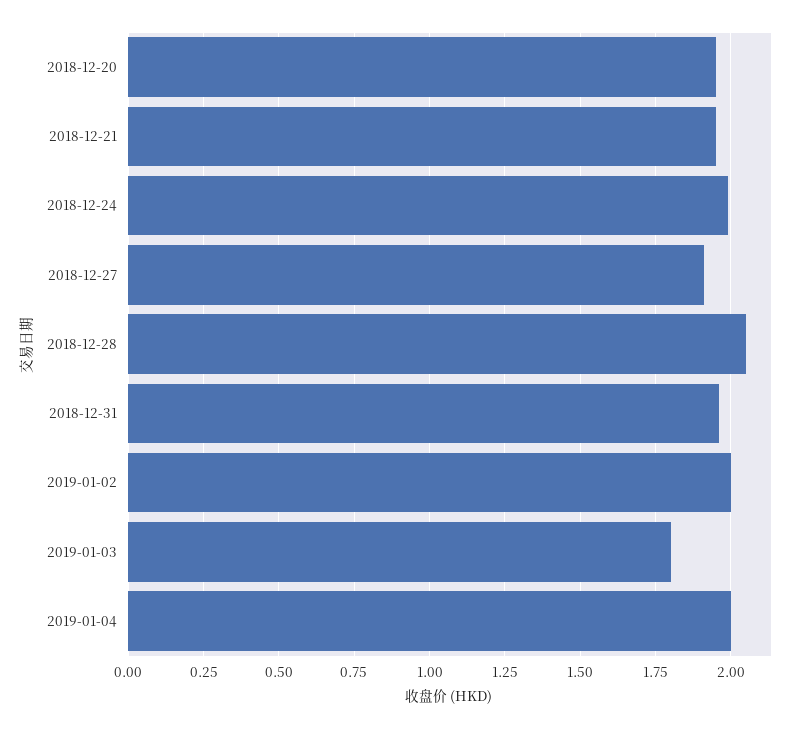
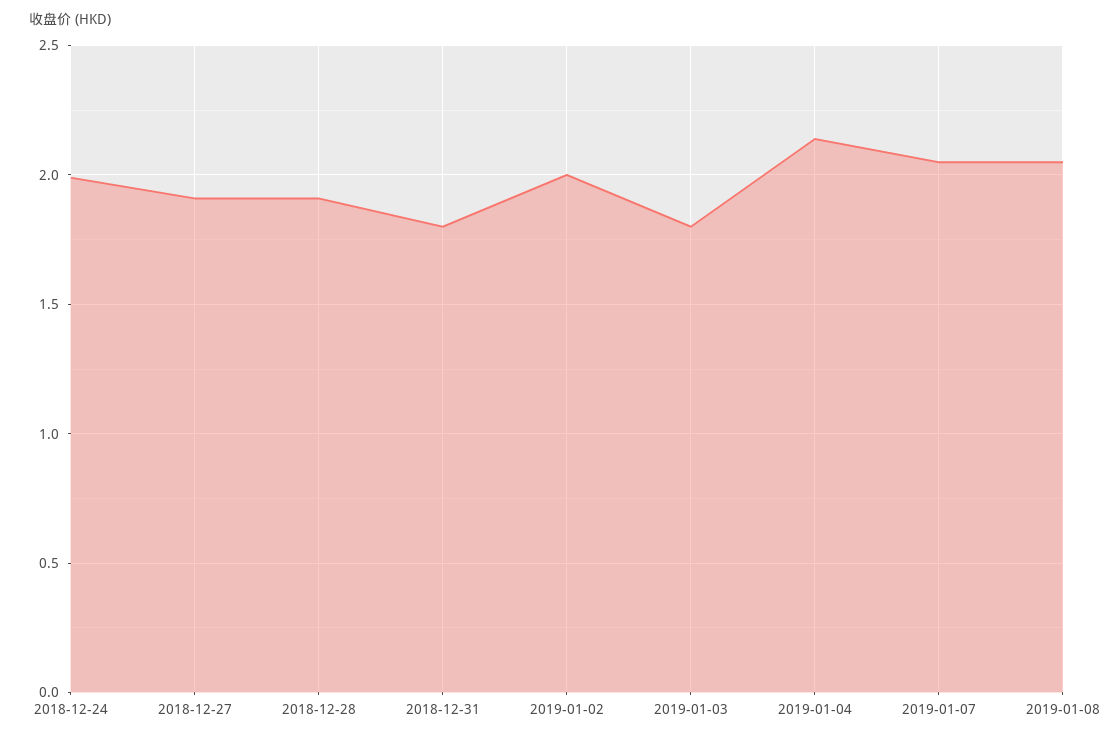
2018-12-20: 1.95 -> none
2018-12-21: 1.95 -> none
2018-12-28: 2.05 -> 1.9
2018-12-31: 1.95 -> 1.8
2019-01-04: 2 -> 2.15
2019-01-07: none -> 2.05
2019-01-08: none -> 2.05

